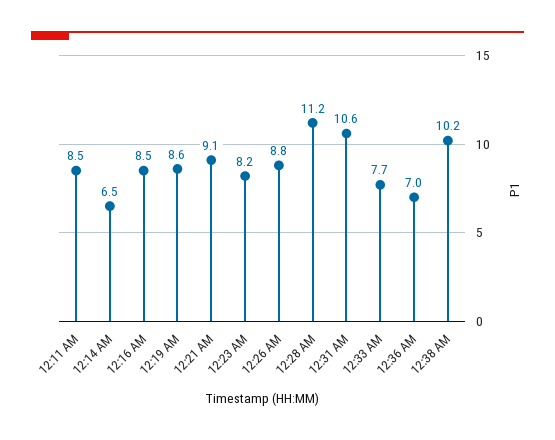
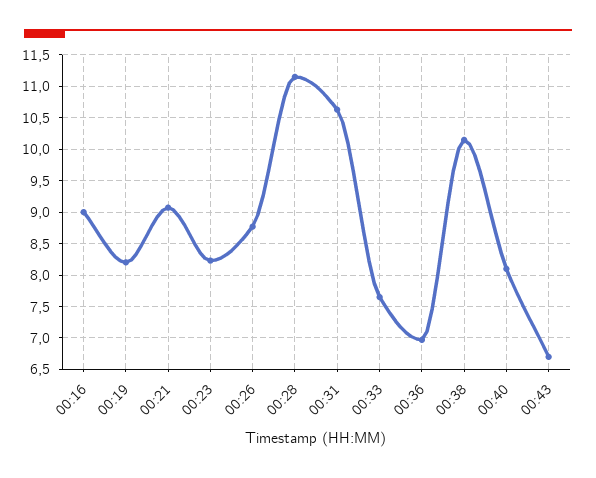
12:11 AM: 8.5 -> none
12:14 AM: 6.5 -> none
12:16 AM: 8.5 -> 9
12:19 AM: 8.6 -> 8.2
00:40: none -> 8.1
00:43: none -> 6.7

